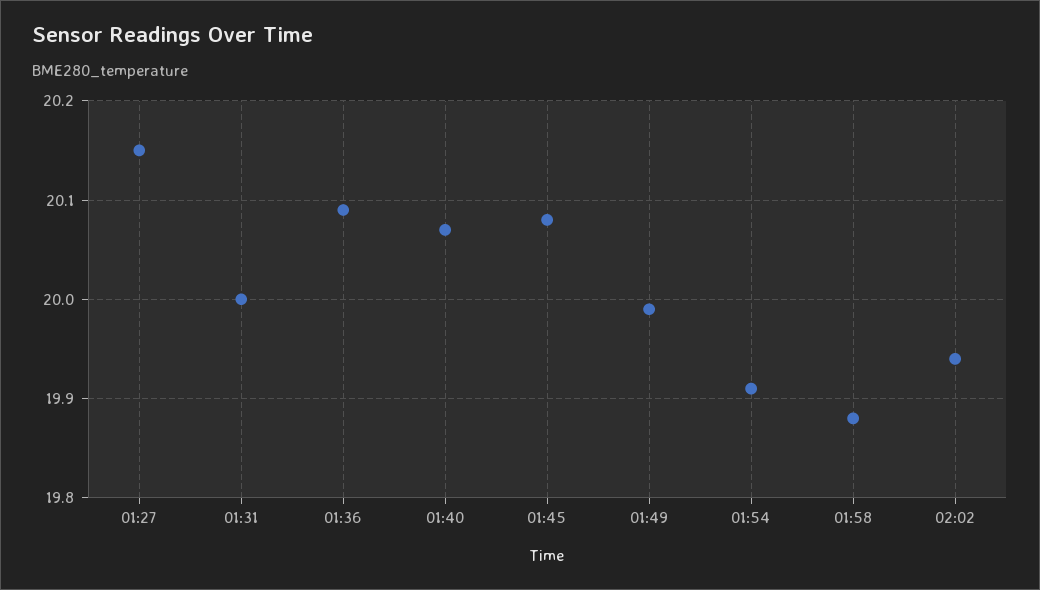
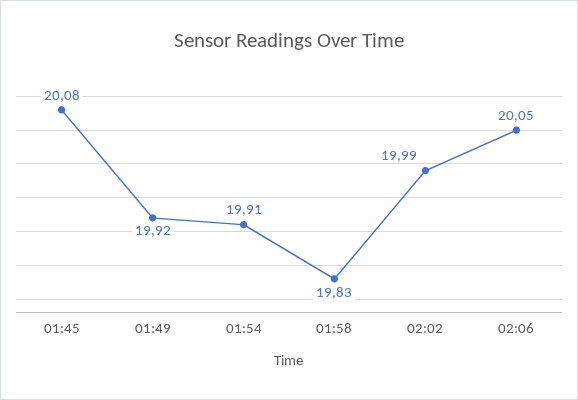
01:27: 20.15 -> none
01:31: 20 -> none
01:36: 20.09 -> none
01:40: 20.07 -> none
01:49: 19.99 -> 19.92
01:58: 19.88 -> 19.83
02:02: 19.94 -> 19.99
02:06: none -> 20.05

